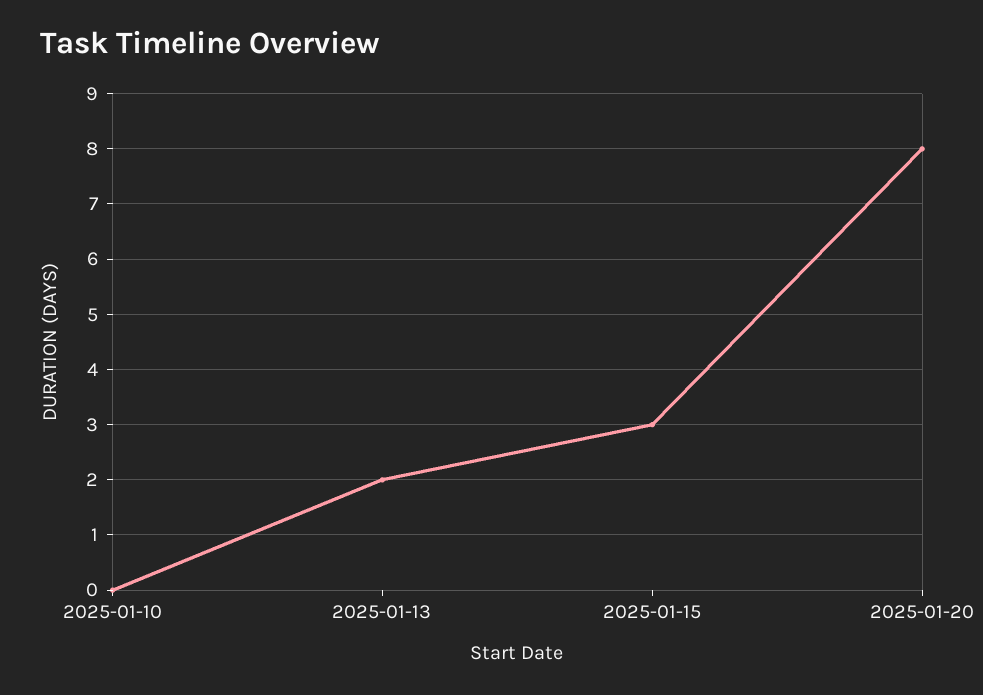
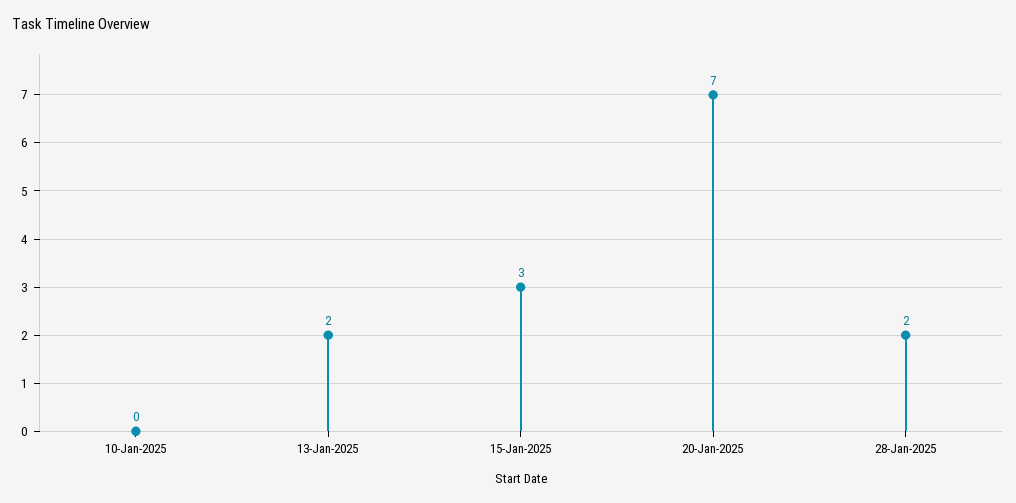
2025-01-20: 8 -> 7
28-Jan-2025: none -> 2

